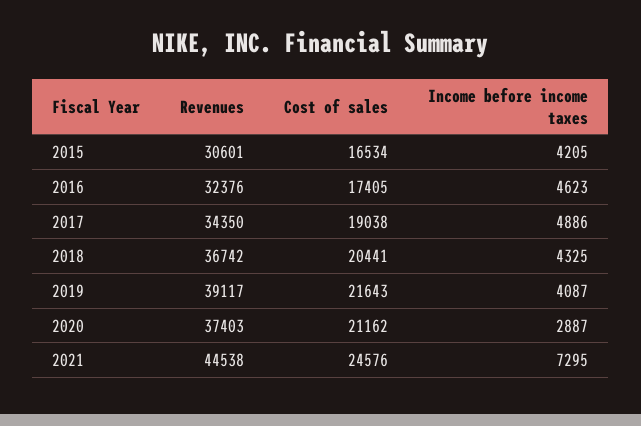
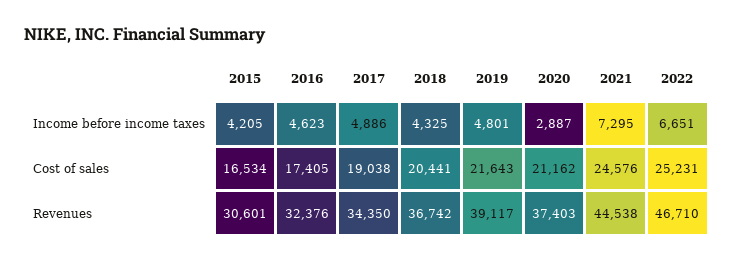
Income before income taxes, 2019: 4087 -> 4801
Income before income taxes, 2022: none -> 6651
Cost of sales, 2022: none -> 25231
Revenues, 2022: none -> 46710

